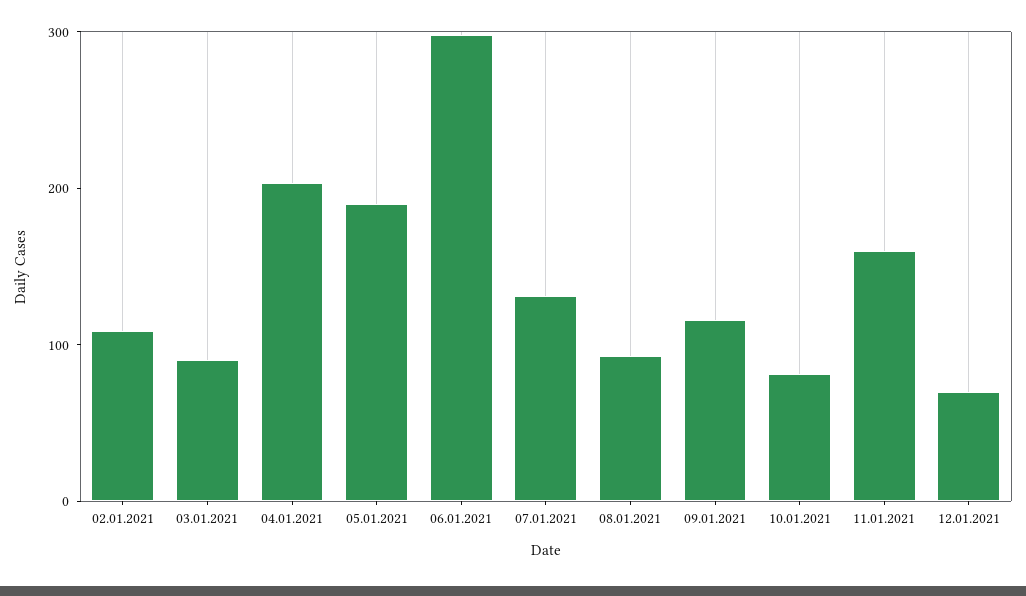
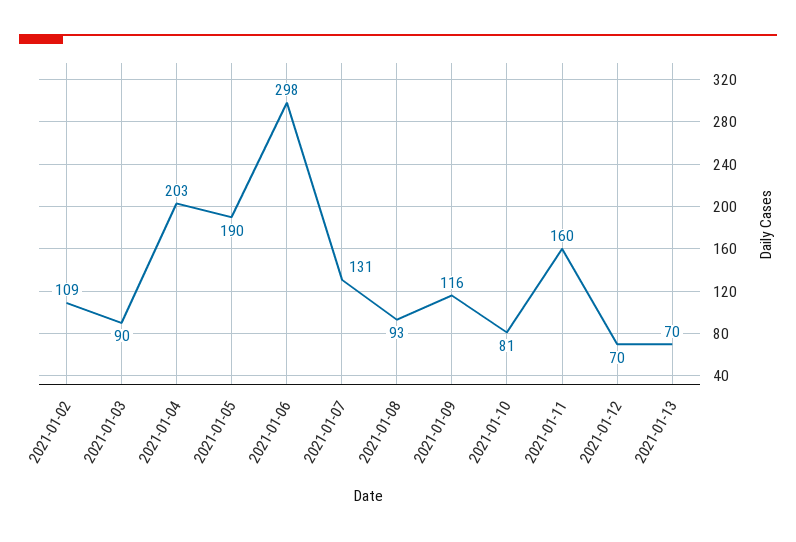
2021-01-13: none -> 70

